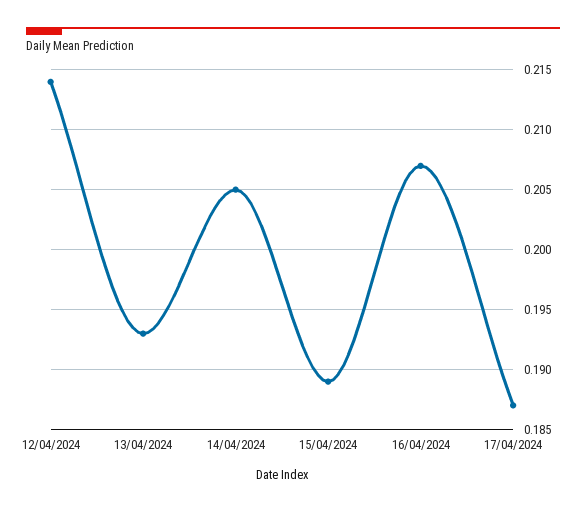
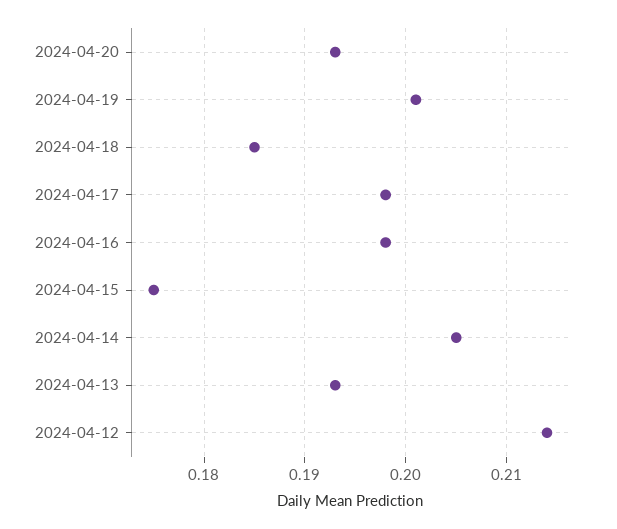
15/04/2024: 0.189 -> 0.175
16/04/2024: 0.207 -> 0.198
17/04/2024: 0.187 -> 0.198
2024-04-20: none -> 0.193
2024-04-19: none -> 0.201
2024-04-18: none -> 0.185

